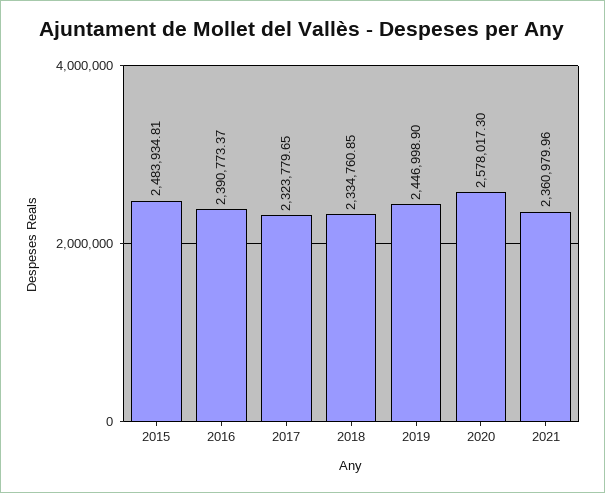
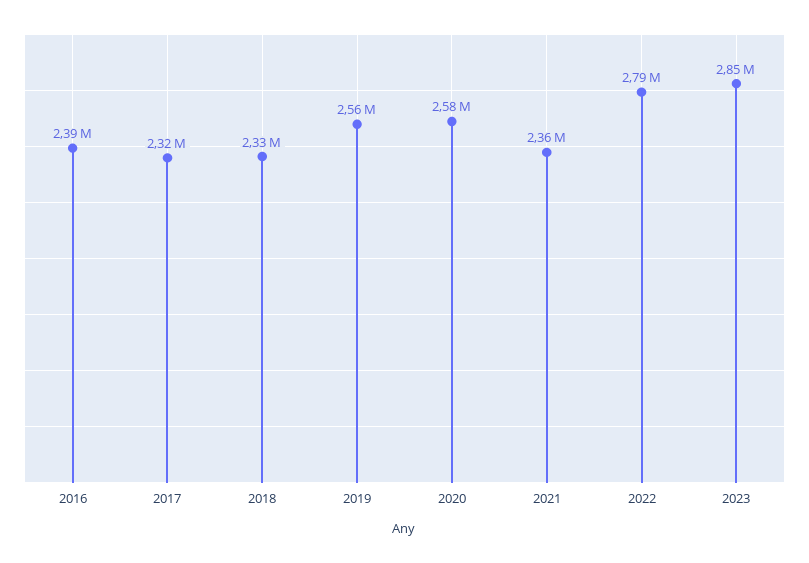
2015: 2483934.81 -> none
2019: 2446998.9 -> 2560000
2022: none -> 2790000
2023: none -> 2850000

